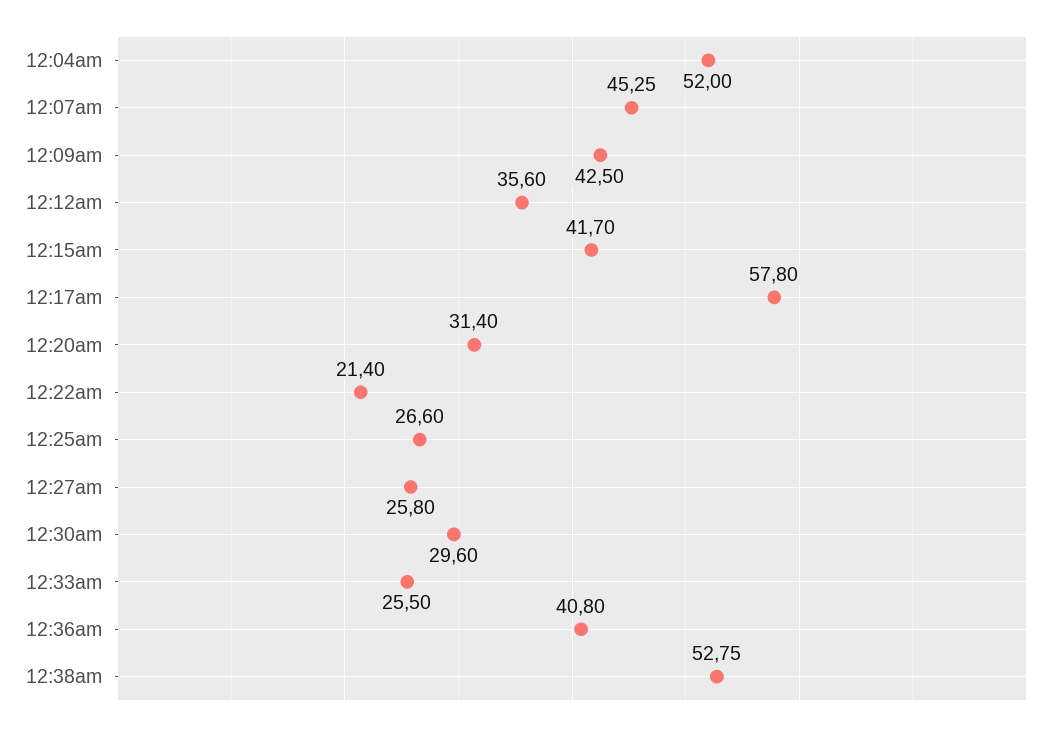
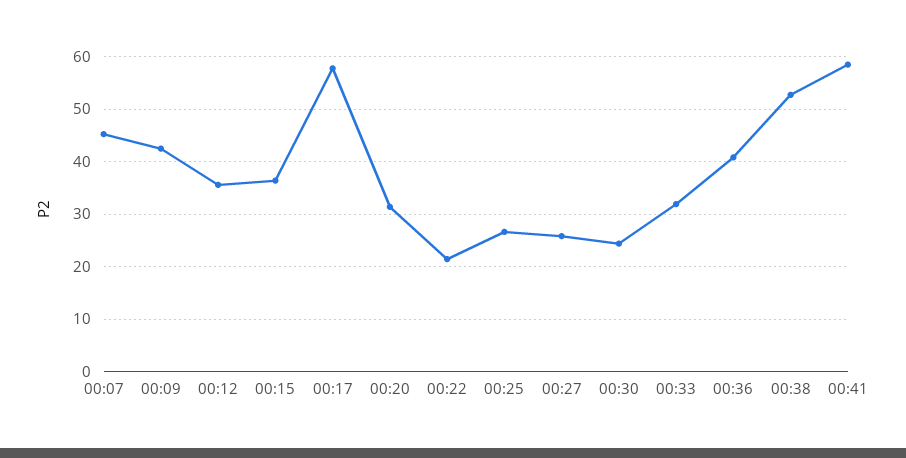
12:04am: 52 -> none
12:15am: 41.7 -> 36
12:30am: 29.6 -> 24
12:33am: 25.5 -> 32
00:41: none -> 58

